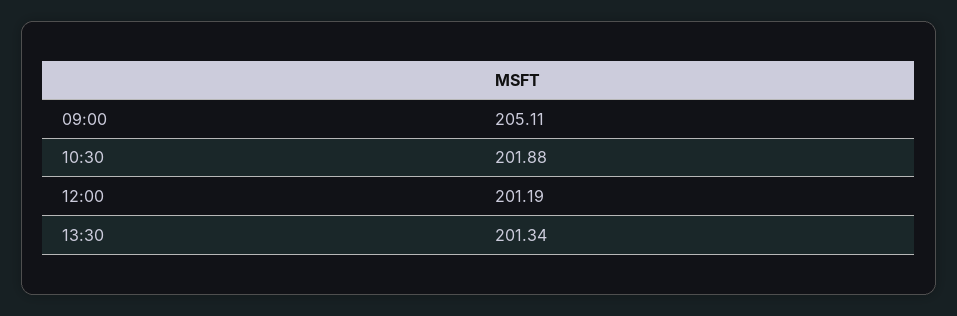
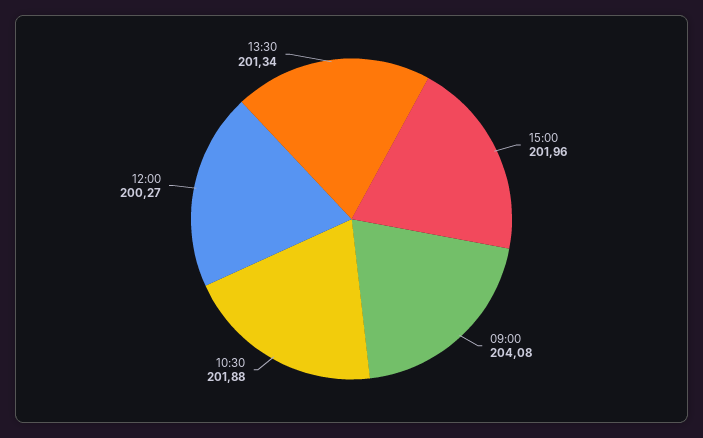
09:00: 205.11 -> 204.08
12:00: 201.19 -> 200.27
15:00: none -> 201.96

